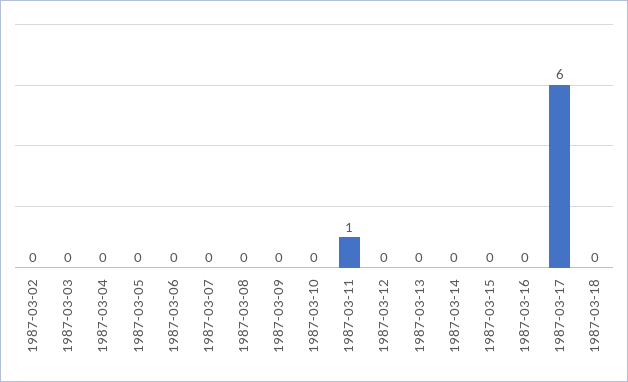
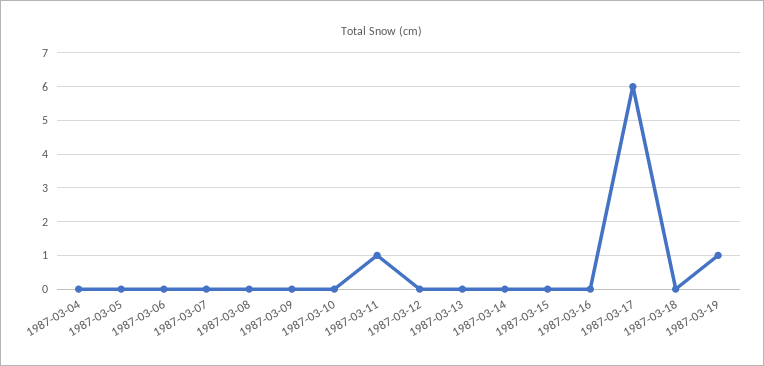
1987-03-02: 0 -> none
1987-03-03: 0 -> none
1987-03-19: none -> 1

